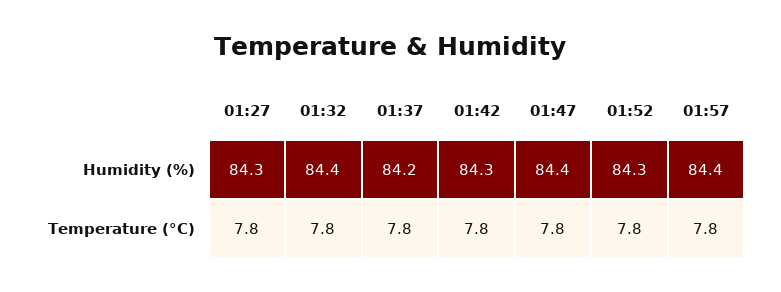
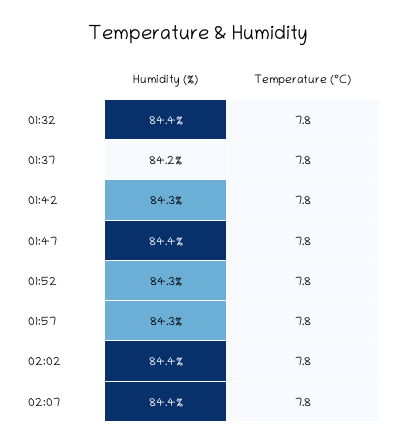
01:27, Humidity (%): 84.3 -> none
01:57, Humidity (%): 84.4 -> 84.3
01:27, Temperature (°C): 7.8 -> none
02:02, Humidity (%): none -> 84.4
02:02, Temperature (°C): none -> 7.8
02:07, Humidity (%): none -> 84.4
02:07, Temperature (°C): none -> 7.8

